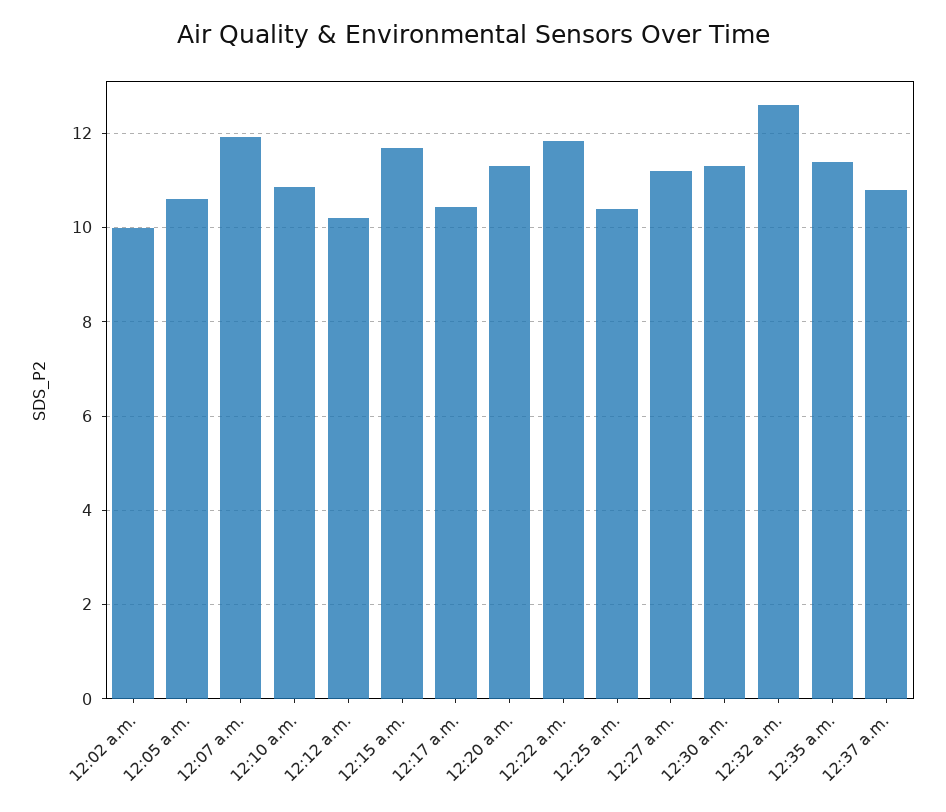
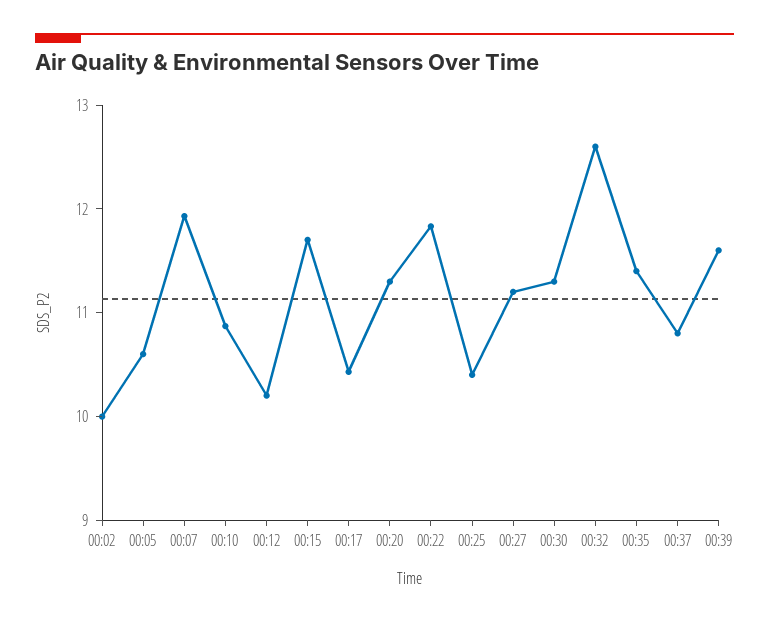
00:39: none -> 11.6

